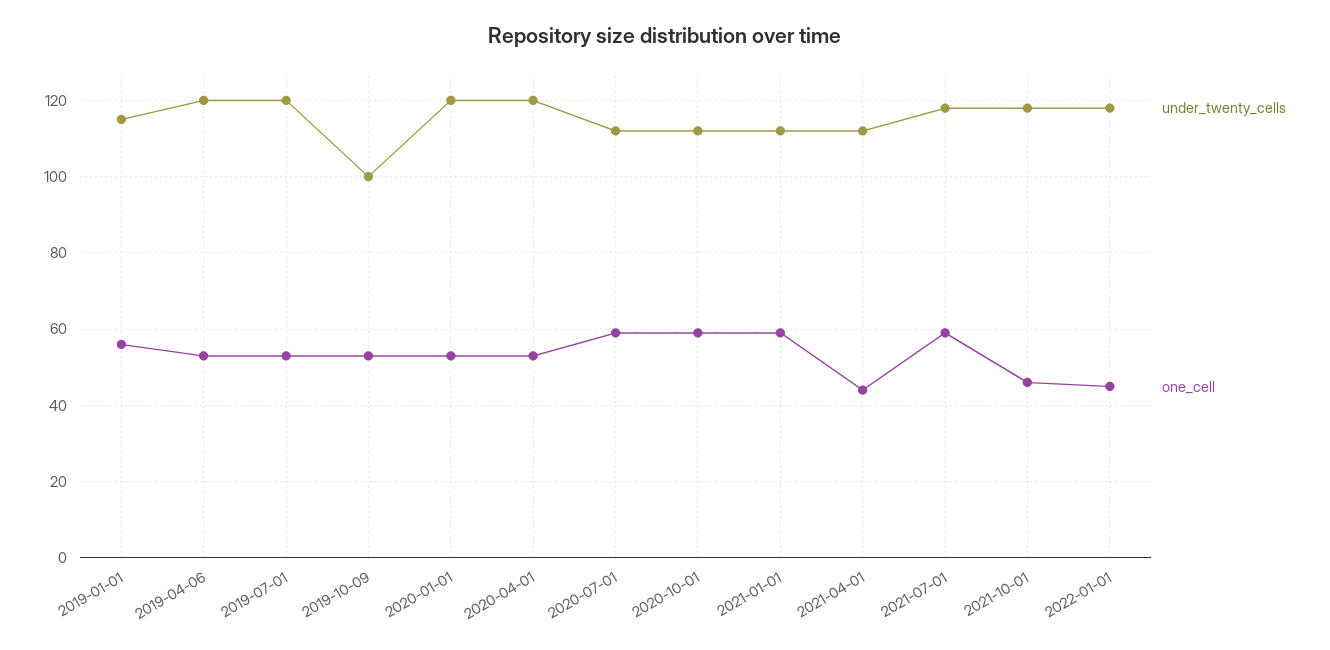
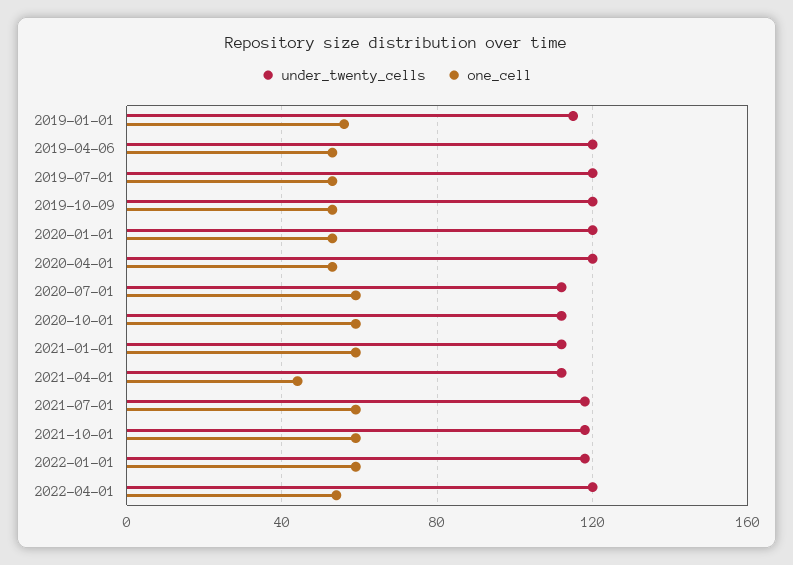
under_twenty_cells, 2019-10-09: 100 -> 120
one_cell, 2021-10-01: 45 -> 60
one_cell, 2022-01-01: 45 -> 60
under_twenty_cells, 2022-04-01: none -> 120
one_cell, 2022-04-01: none -> 55

